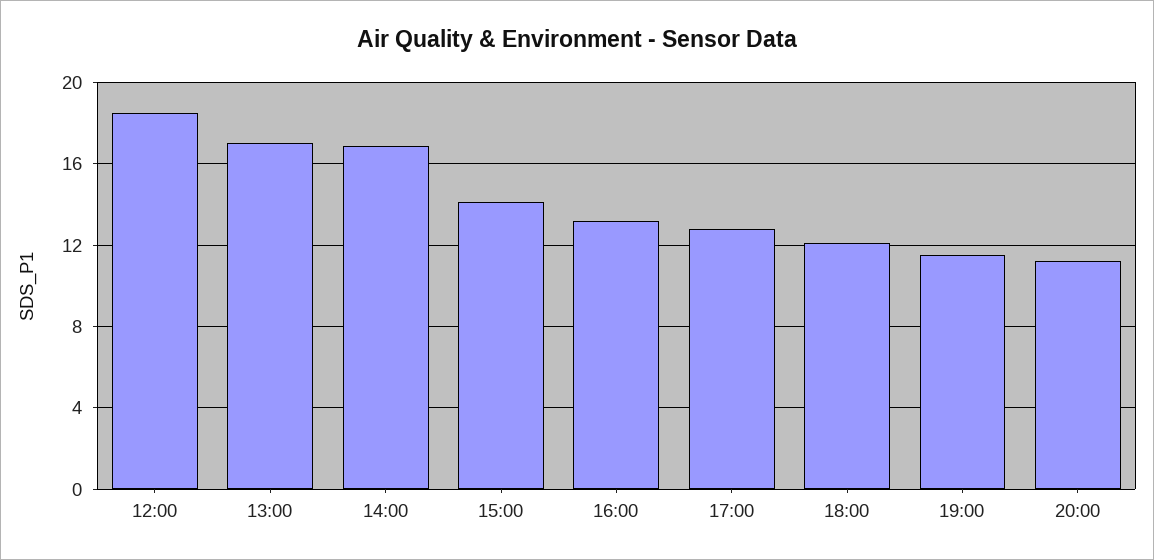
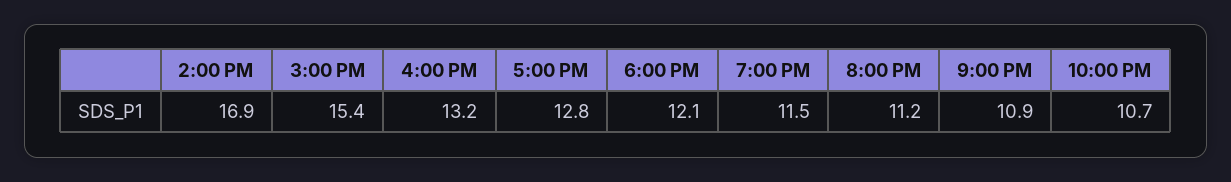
12:00: 18.5 -> none
13:00: 17 -> none
15:00: 14 -> 15.4
9:00 PM: none -> 10.9
10:00 PM: none -> 10.7

